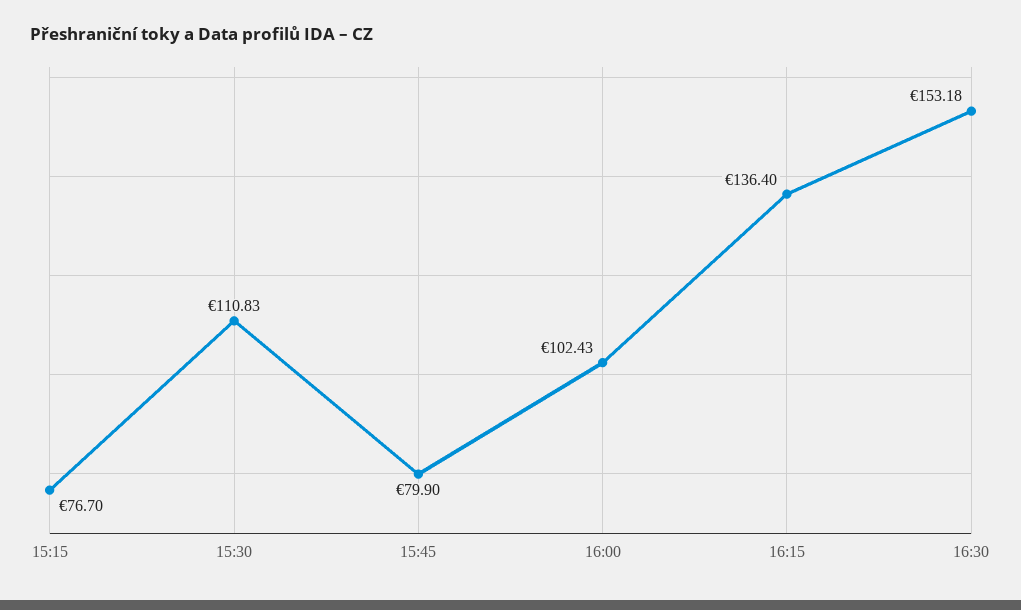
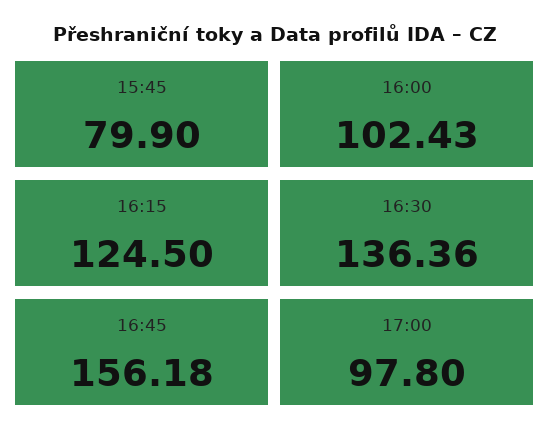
15:15: 76.7 -> none
15:30: 110.83 -> none
16:15: 136.4 -> 124.5
16:30: 153.18 -> 136.36
16:45: none -> 156.18
17:00: none -> 97.8

